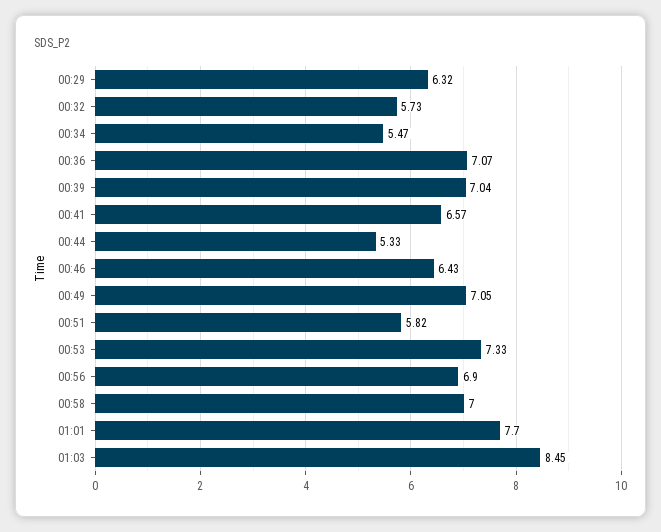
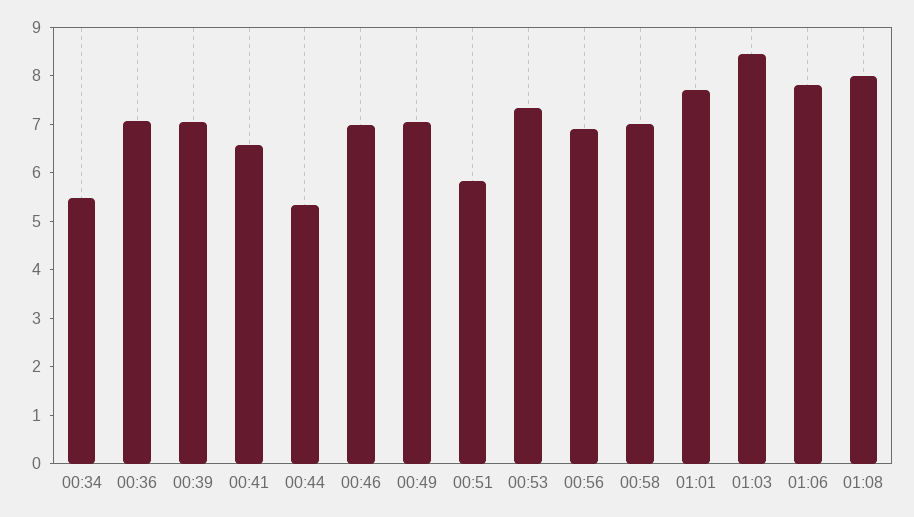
00:29: 6.32 -> none
00:32: 5.73 -> none
00:46: 6.43 -> 7
01:06: none -> 7.8
01:08: none -> 8

